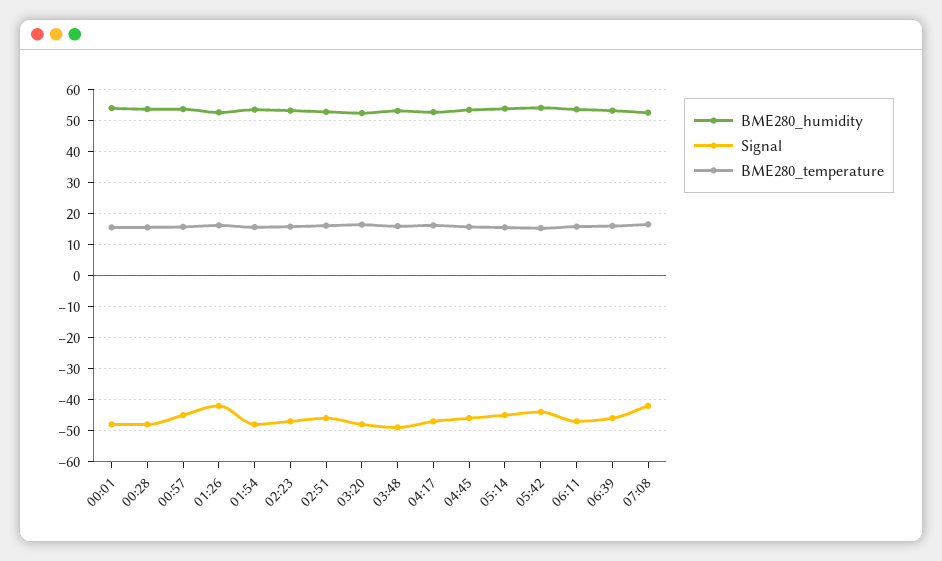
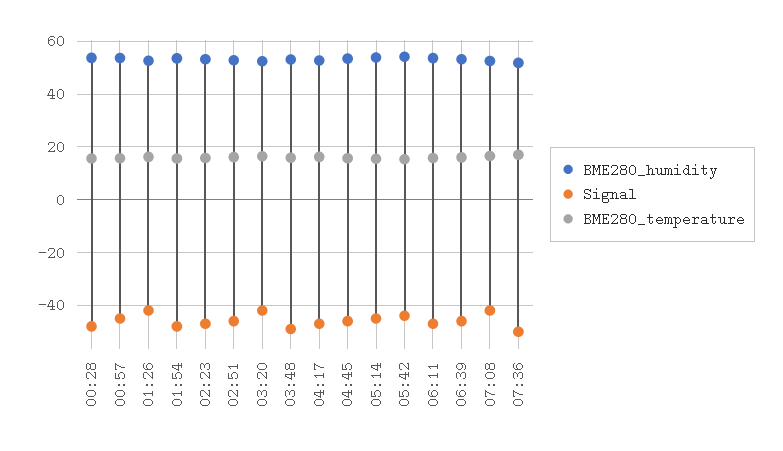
BME280_humidity, 00:01: 54 -> none
Signal, 00:01: -48 -> none
BME280_temperature, 00:01: 16 -> none
Signal, 03:20: -48 -> -42.5
BME280_humidity, 07:36: none -> 52.5
Signal, 07:36: none -> -50
BME280_temperature, 07:36: none -> 17.5

